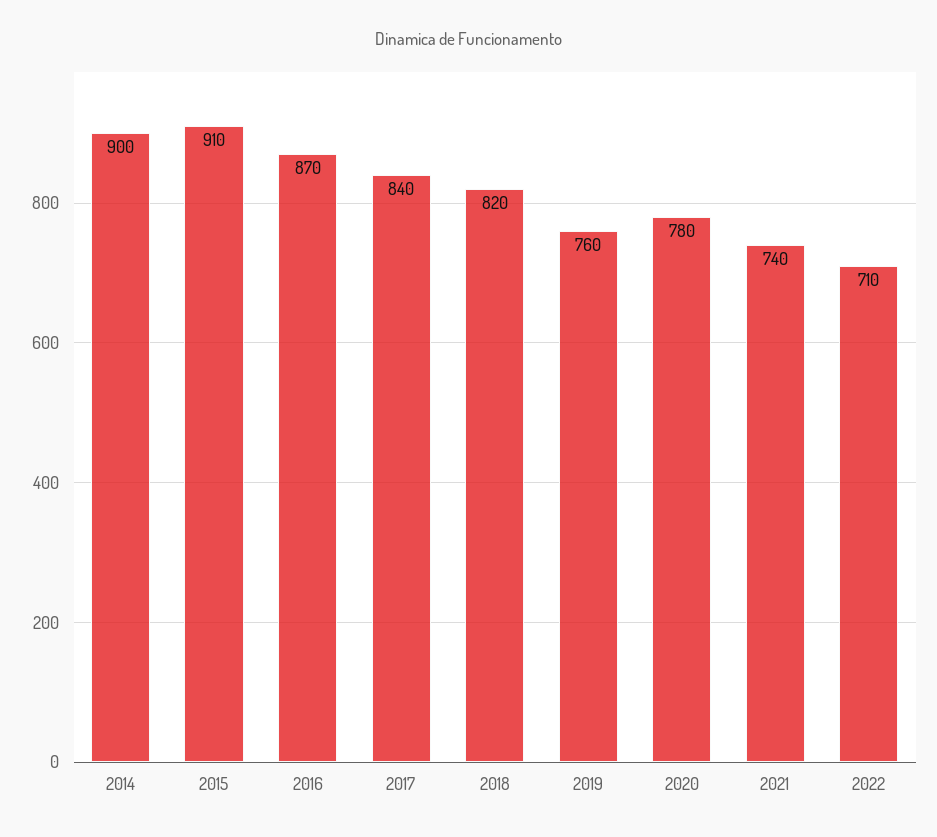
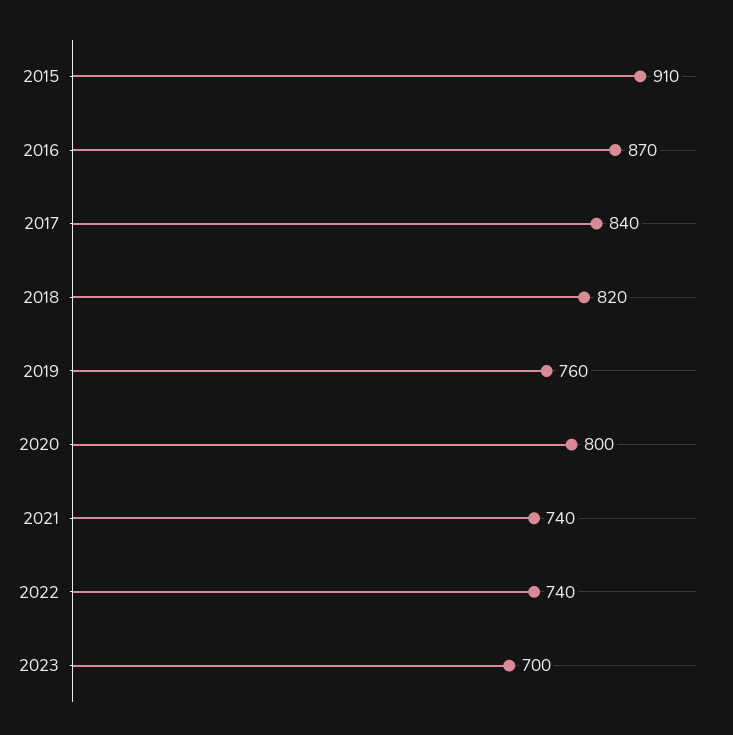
2014: 900 -> none
2020: 780 -> 800
2022: 710 -> 740
2023: none -> 700

